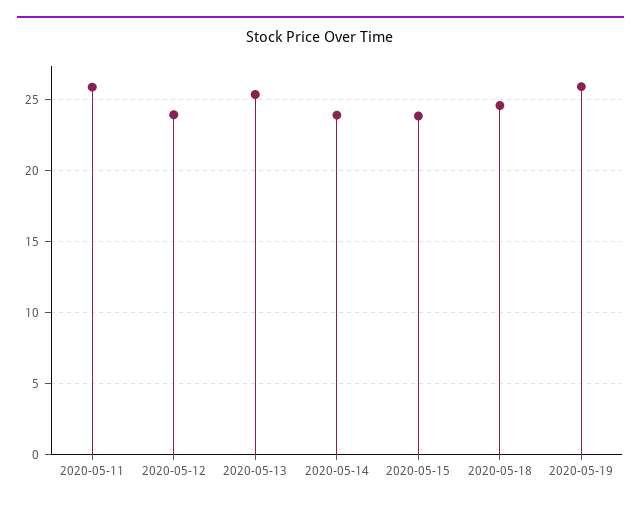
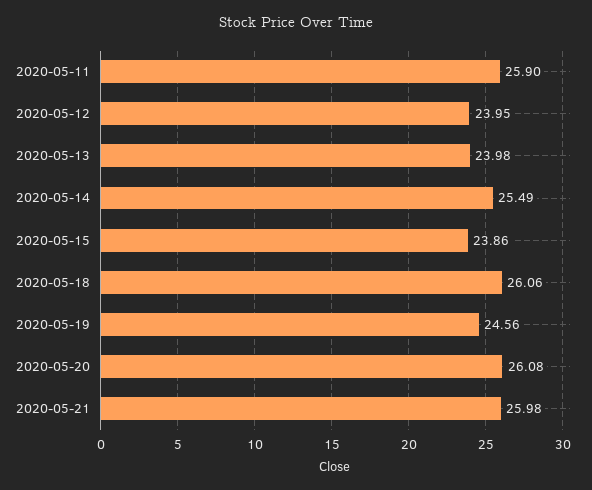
2020-05-13: 25.5 -> 23.98
2020-05-14: 24 -> 25.49
2020-05-18: 24.5 -> 26.06
2020-05-19: 26 -> 24.56
2020-05-20: none -> 26.08
2020-05-21: none -> 25.98

